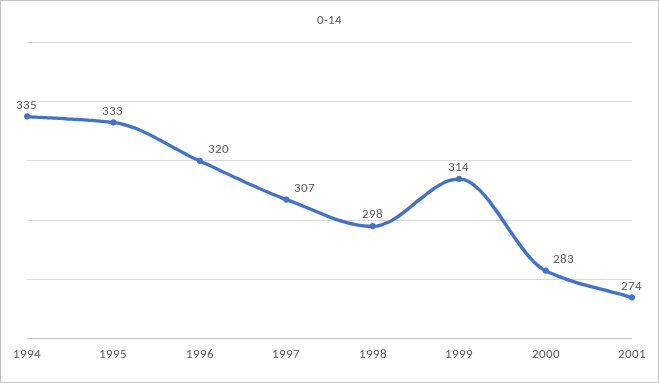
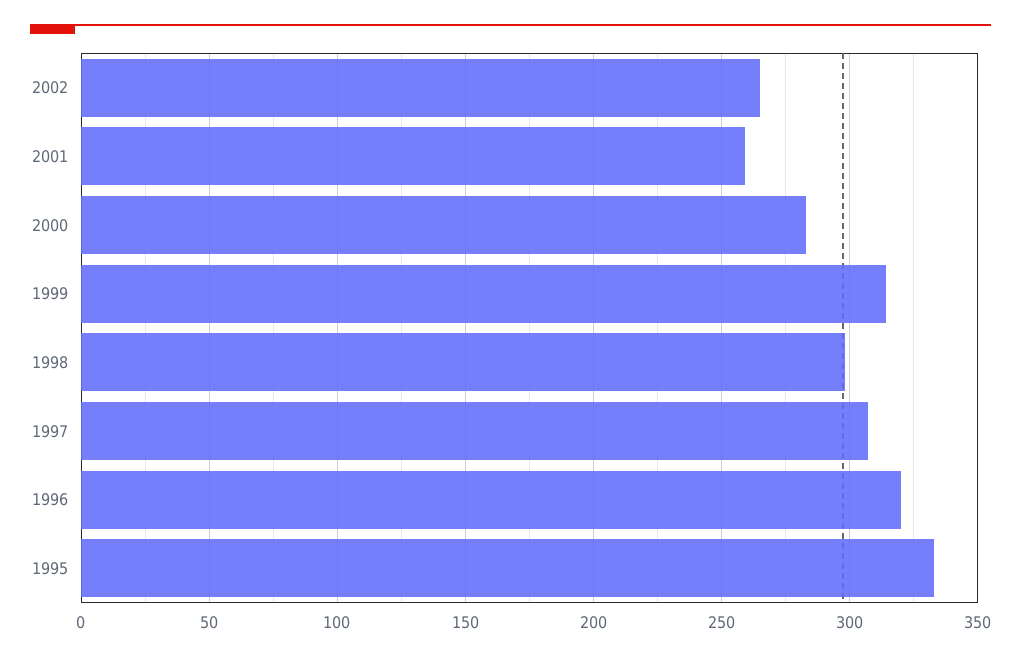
1994: 335 -> none
2001: 274 -> 260
2002: none -> 265

